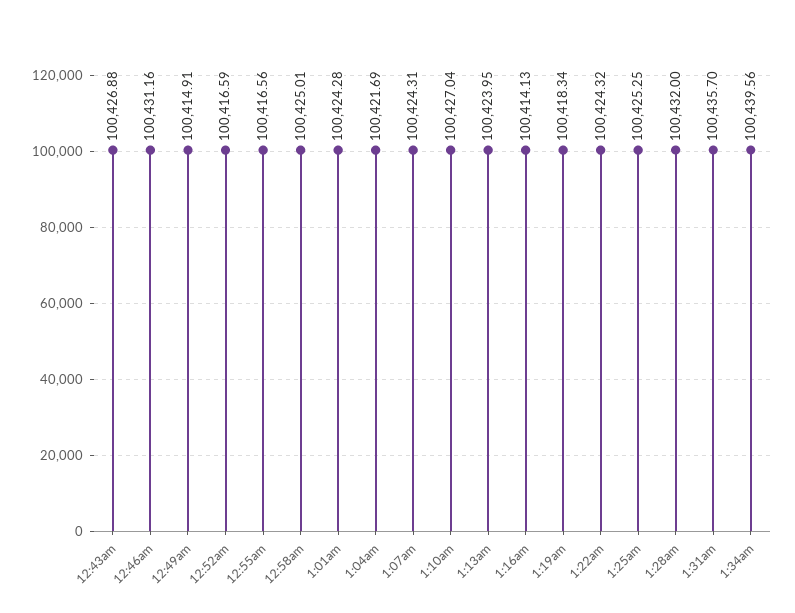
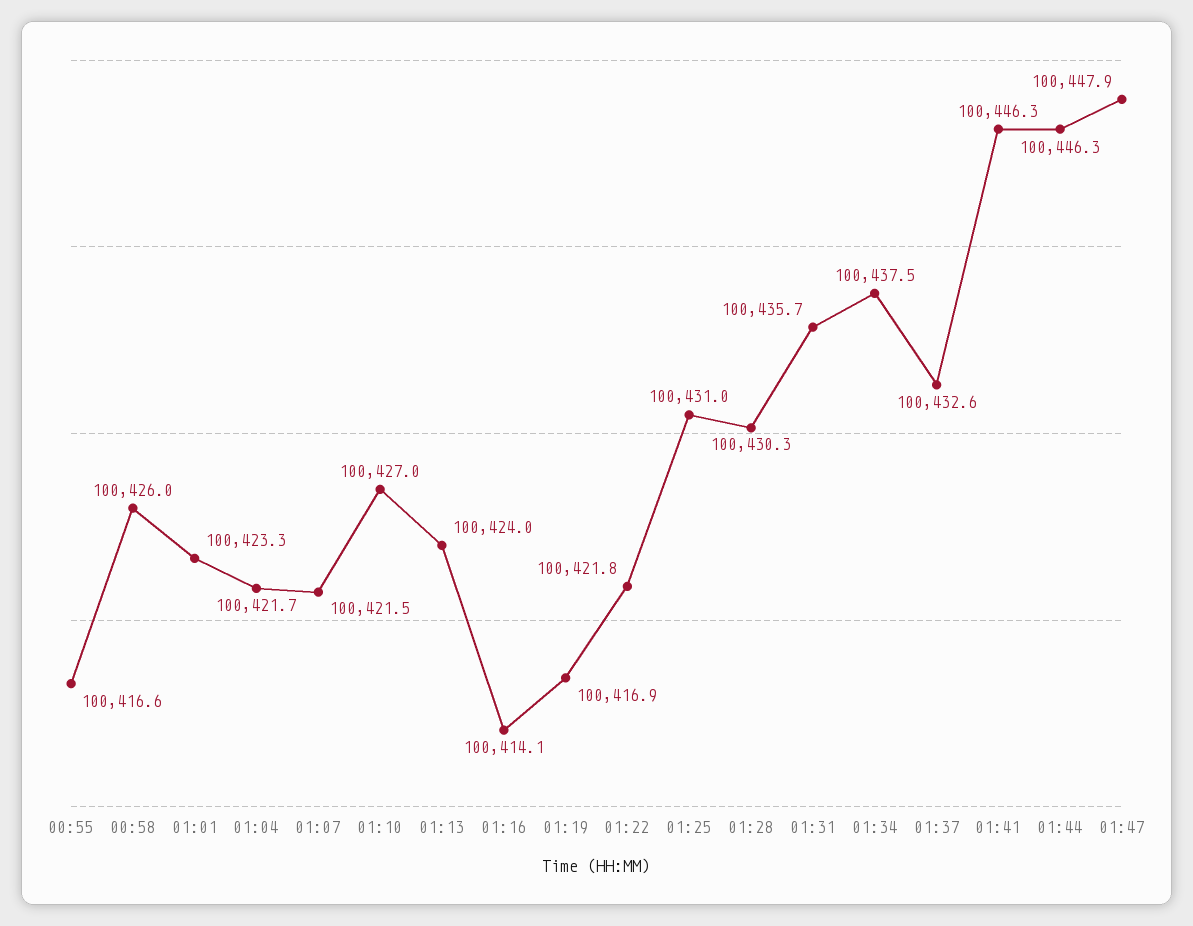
12:43am: 100426.88 -> none
12:46am: 100431.16 -> none
12:49am: 100414.91 -> none
12:52am: 100416.59 -> none
12:58am: 100425.01 -> 100426
1:01am: 100424.28 -> 100423.3
1:07am: 100424.31 -> 100421.5
1:19am: 100418.34 -> 100416.9
1:22am: 100424.32 -> 100421.8
1:25am: 100425.25 -> 100431
1:28am: 100432 -> 100430.3
1:34am: 100439.56 -> 100437.5
01:37: none -> 100432.6
01:41: none -> 100446.3
01:44: none -> 100446.3
01:47: none -> 100447.9

